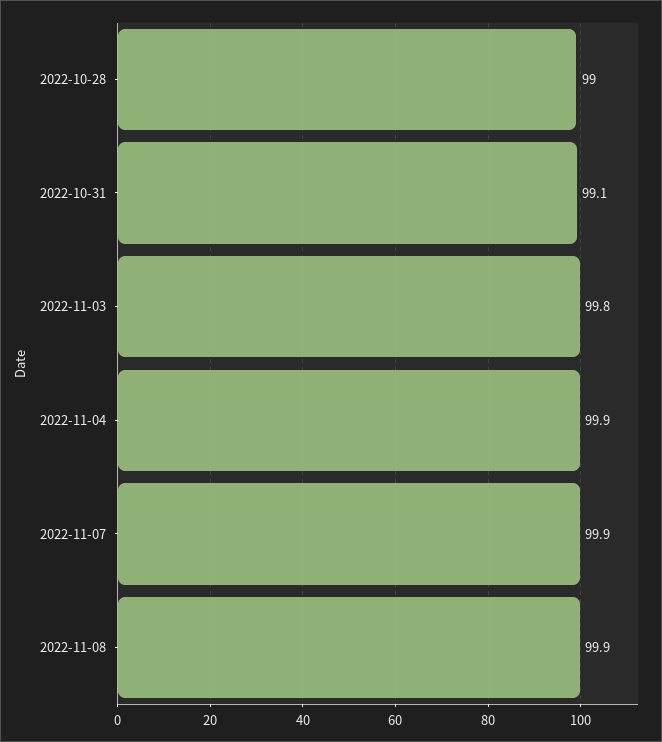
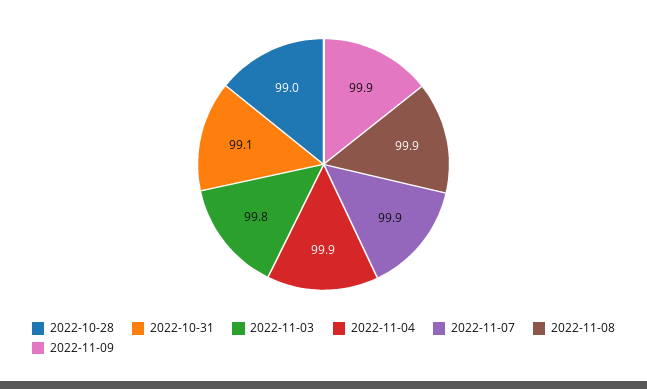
2022-11-09: none -> 99.9

